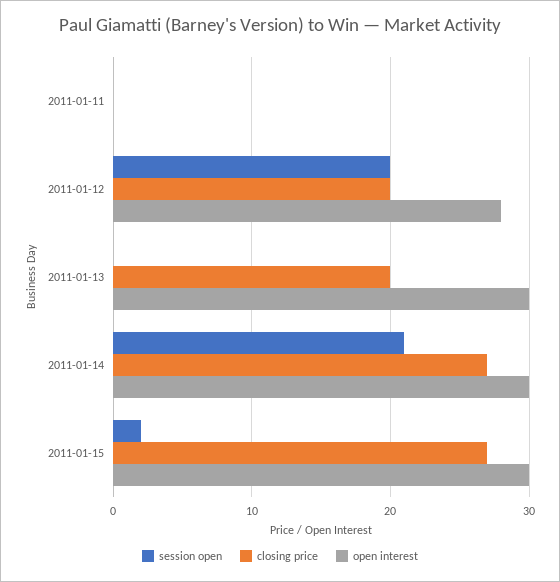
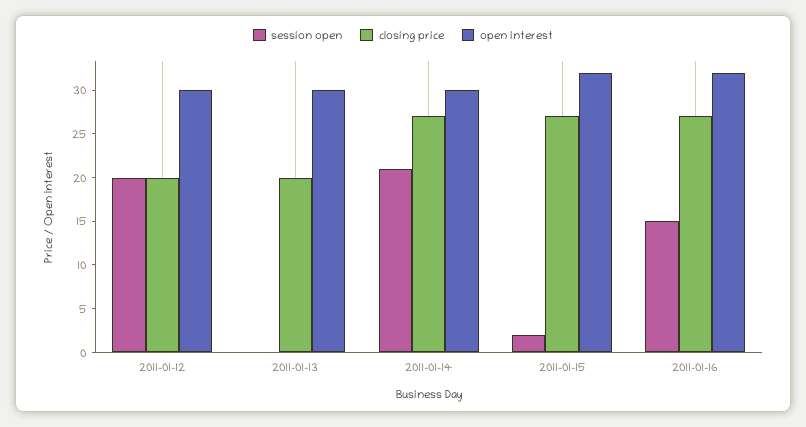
session open, 2011-01-11: 0 -> none
closing price, 2011-01-11: 0 -> none
open interest, 2011-01-11: 0 -> none
open interest, 2011-01-12: 28 -> 30
open interest, 2011-01-15: 30 -> 32
session open, 2011-01-16: none -> 15
closing price, 2011-01-16: none -> 27
open interest, 2011-01-16: none -> 32

